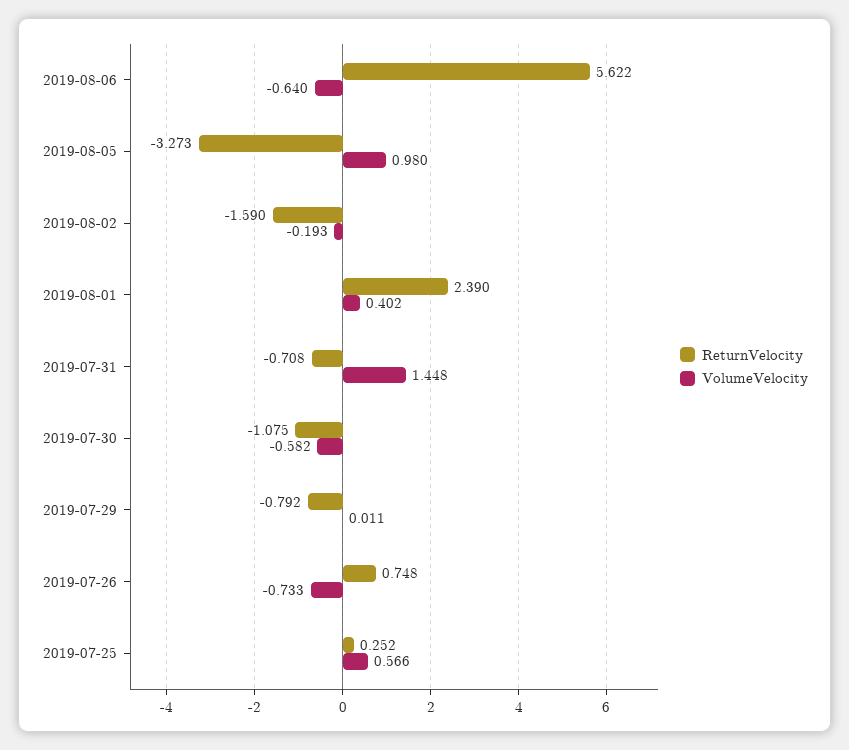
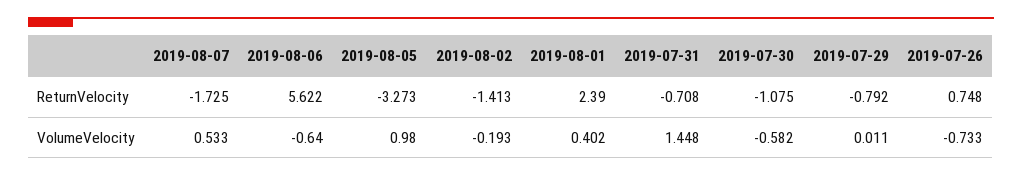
ReturnVelocity, 2019-08-02: -1.59 -> -1.413
ReturnVelocity, 2019-07-25: 0.252 -> none
VolumeVelocity, 2019-07-25: 0.566 -> none
ReturnVelocity, 2019-08-07: none -> -1.725
VolumeVelocity, 2019-08-07: none -> 0.533

